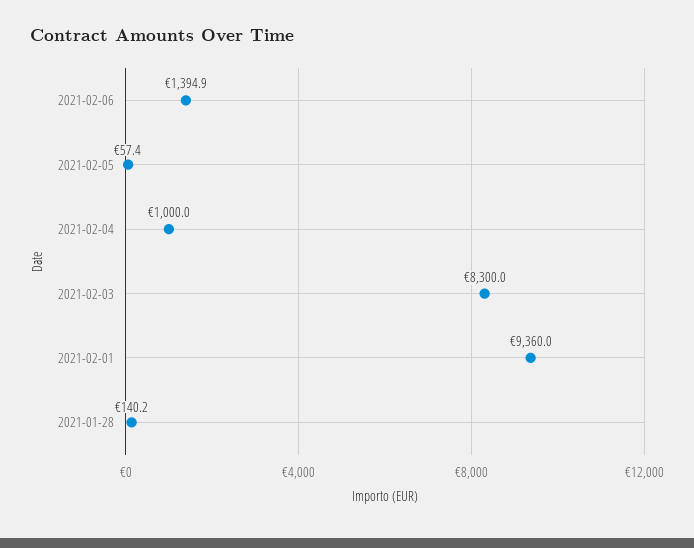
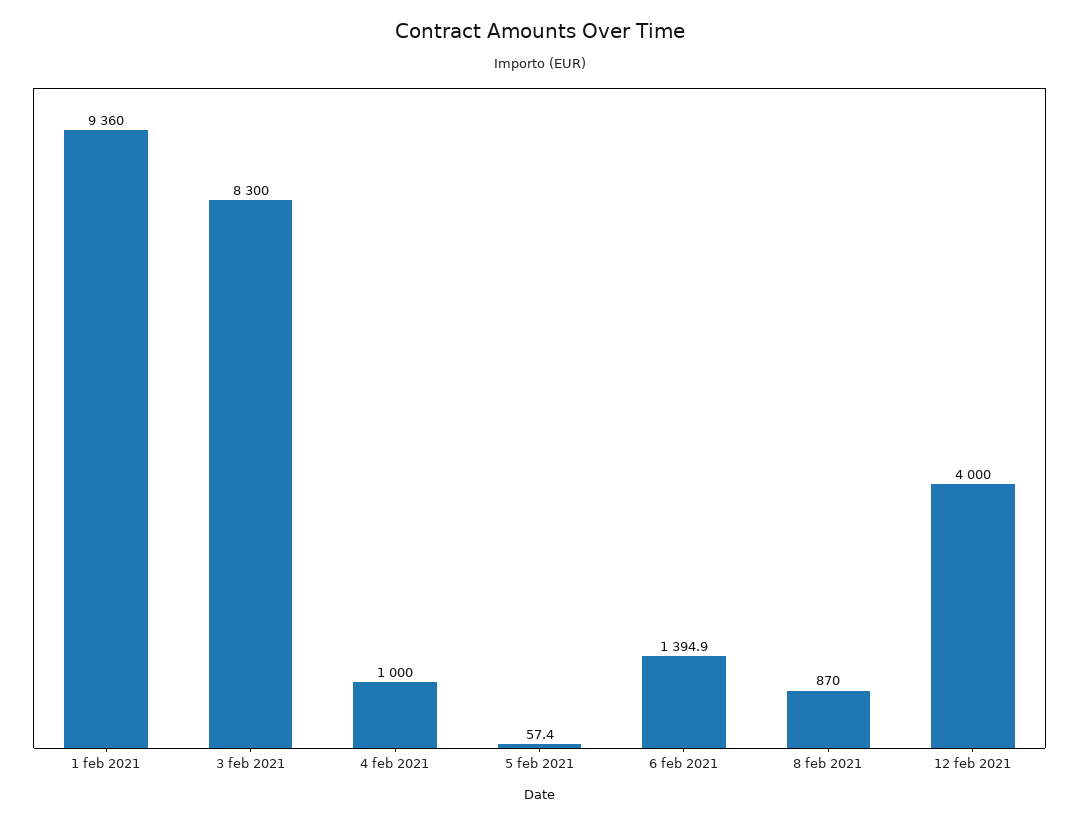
2021-01-28: 140.2 -> none
8 feb 2021: none -> 870
12 feb 2021: none -> 4000

